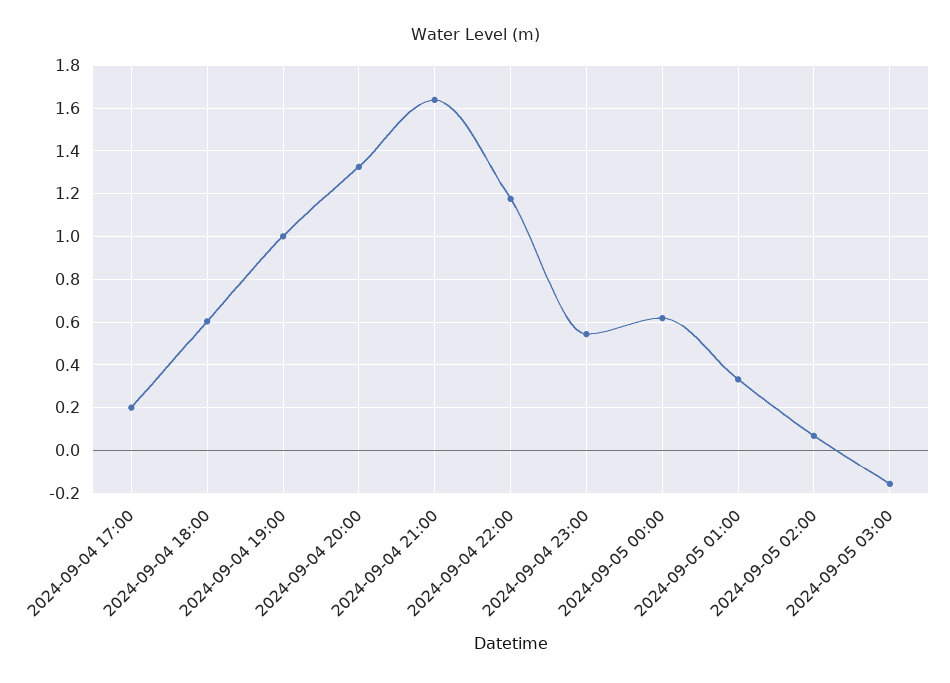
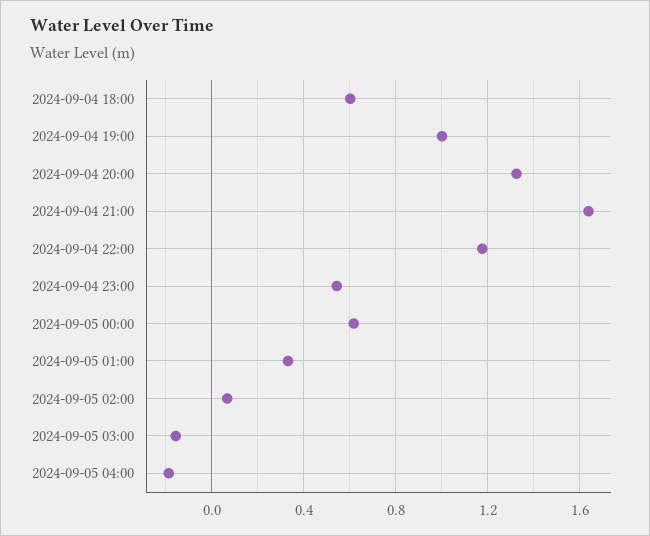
2024-09-04 17:00: 0.2 -> none
2024-09-05 04:00: none -> -0.2

